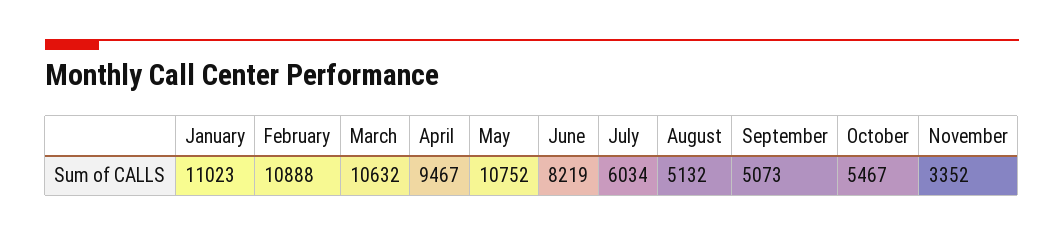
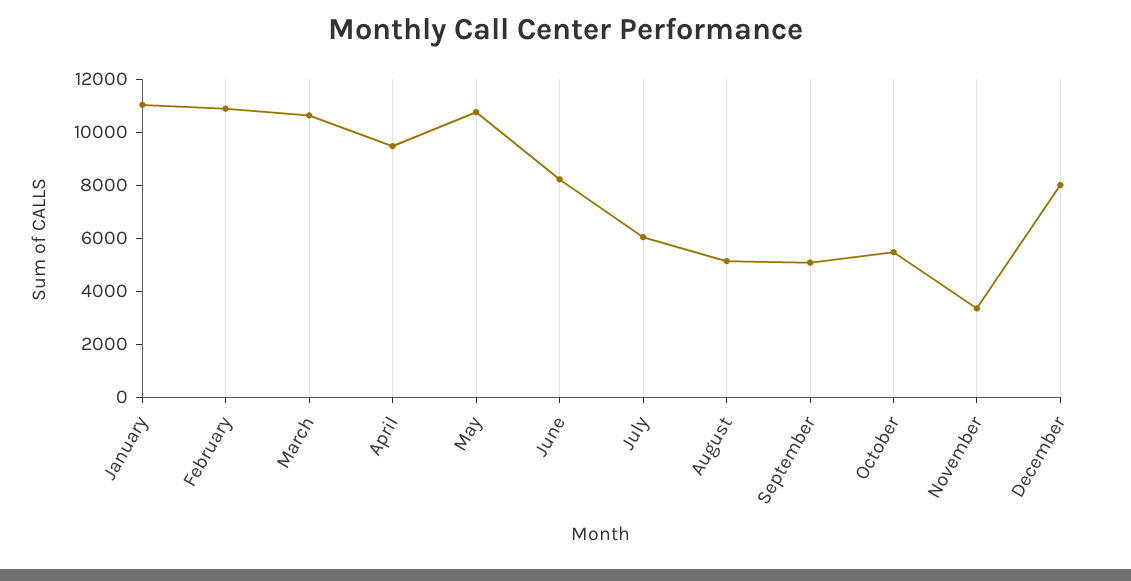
December: none -> 8000

